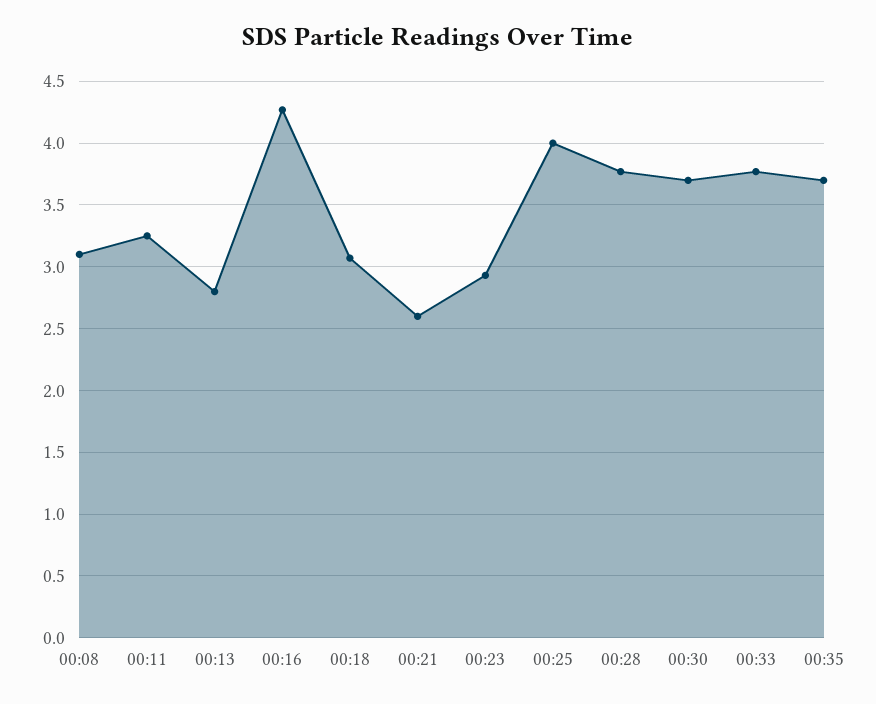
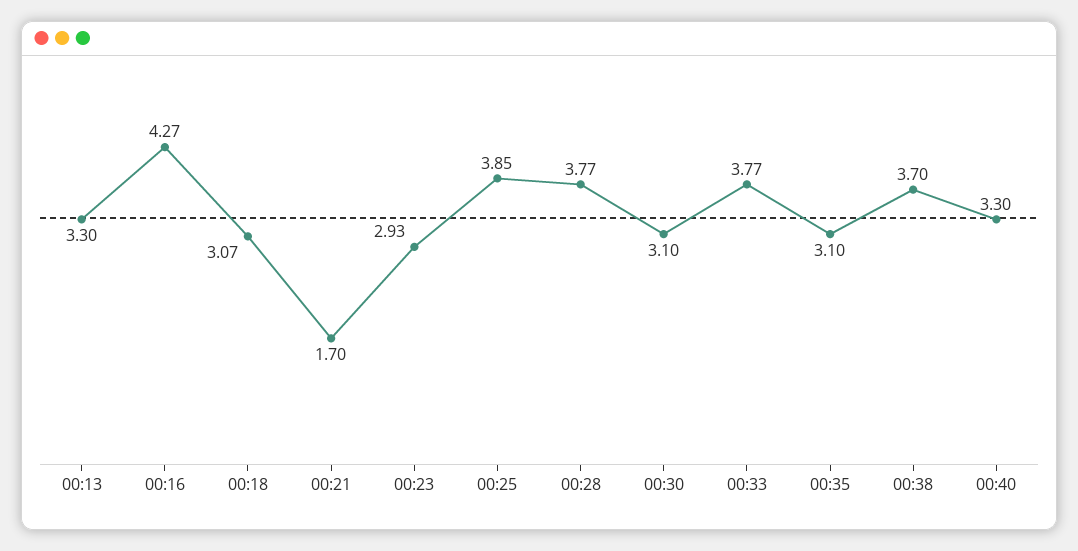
00:08: 3.1 -> none
00:11: 3.25 -> none
00:13: 2.8 -> 3.3
00:21: 2.6 -> 1.7
00:25: 4 -> 3.85
00:30: 3.7 -> 3.1
00:35: 3.7 -> 3.1
00:38: none -> 3.7
00:40: none -> 3.3

